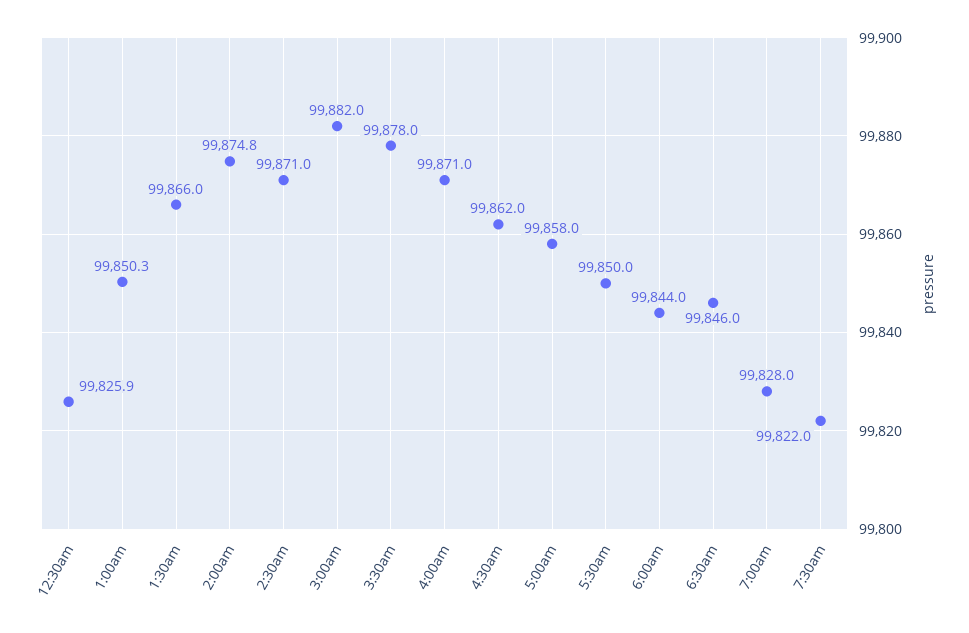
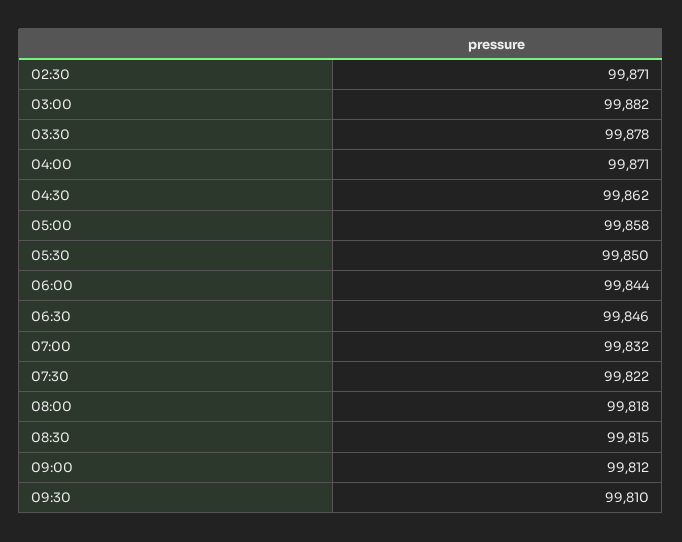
12:30am: 99825.9 -> none
1:00am: 99850.3 -> none
1:30am: 99866 -> none
2:00am: 99874.8 -> none
7:00am: 99828 -> 99832
08:00: none -> 99818
08:30: none -> 99815
09:00: none -> 99812
09:30: none -> 99810

